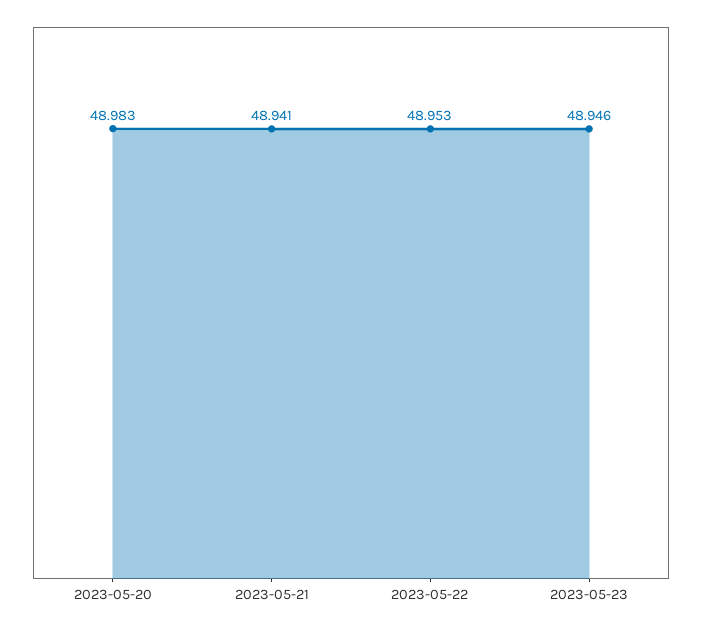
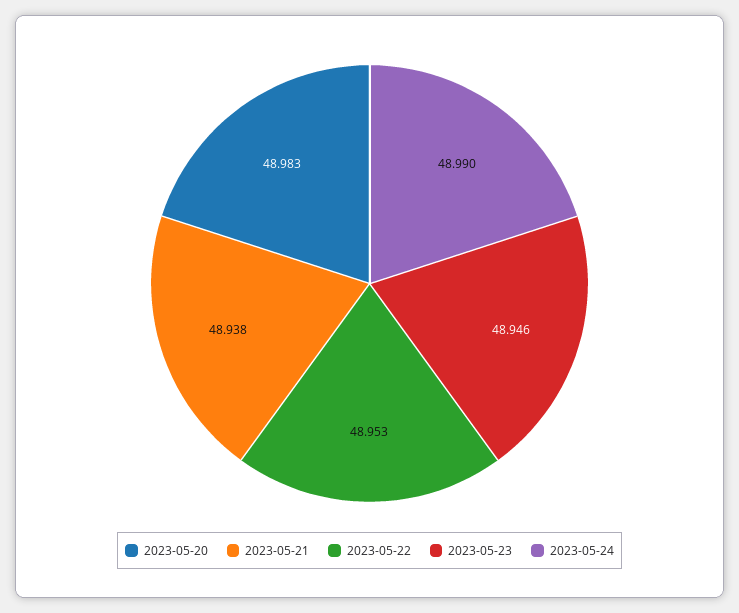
2023-05-21: 48.941 -> 48.938
2023-05-24: none -> 48.99

